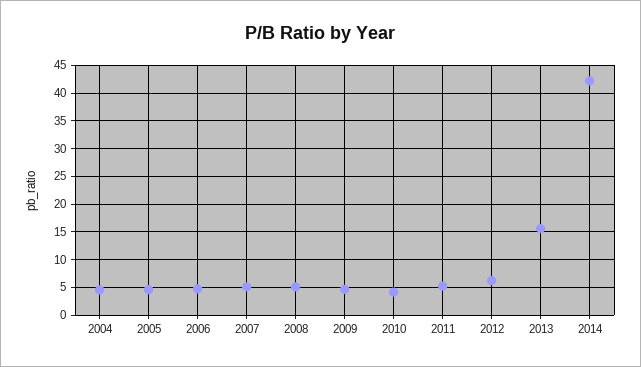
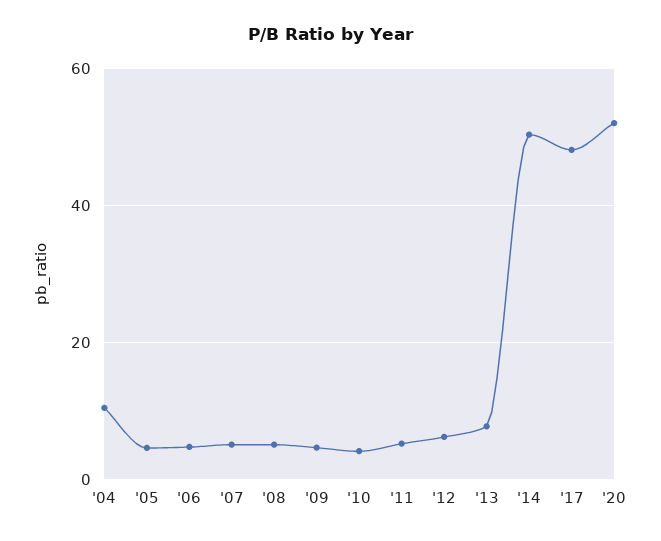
2004: 5 -> 10
2013: 15 -> 8
2014: 42.5 -> 50
'17: none -> 48
'20: none -> 52

